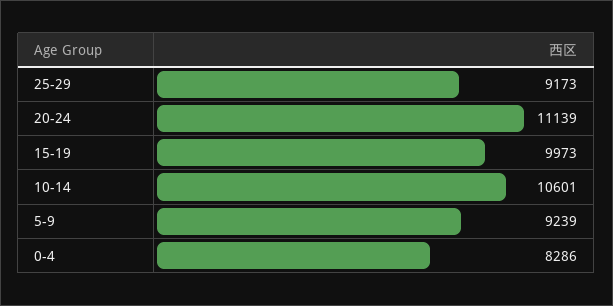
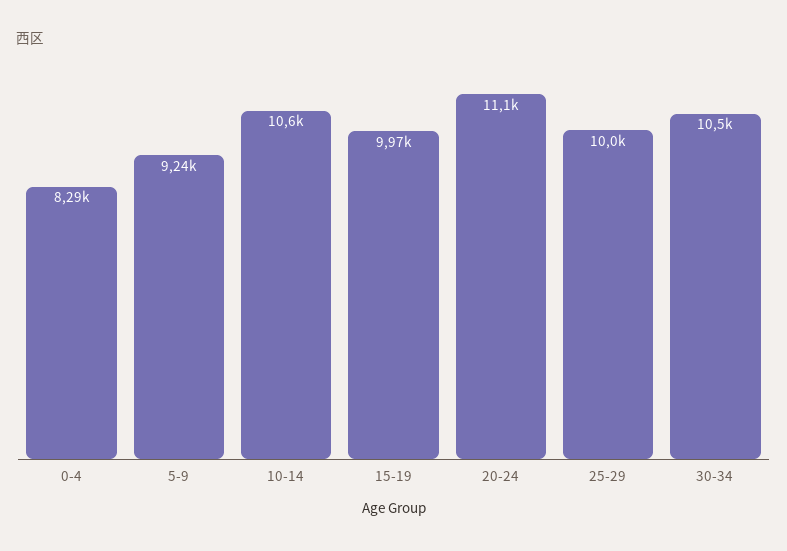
25-29: 9173 -> 10000
30-34: none -> 10500

